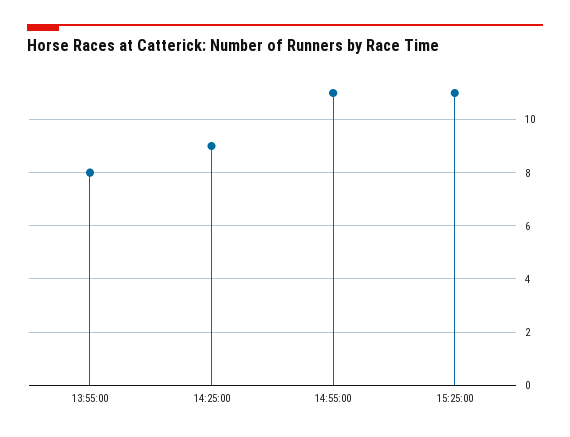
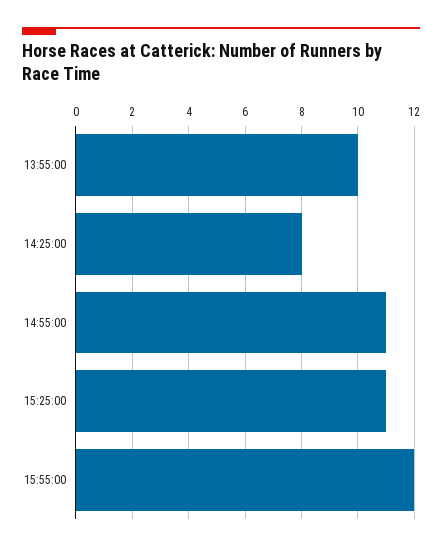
13:55:00: 8 -> 10
14:25:00: 9 -> 8
15:55:00: none -> 12

